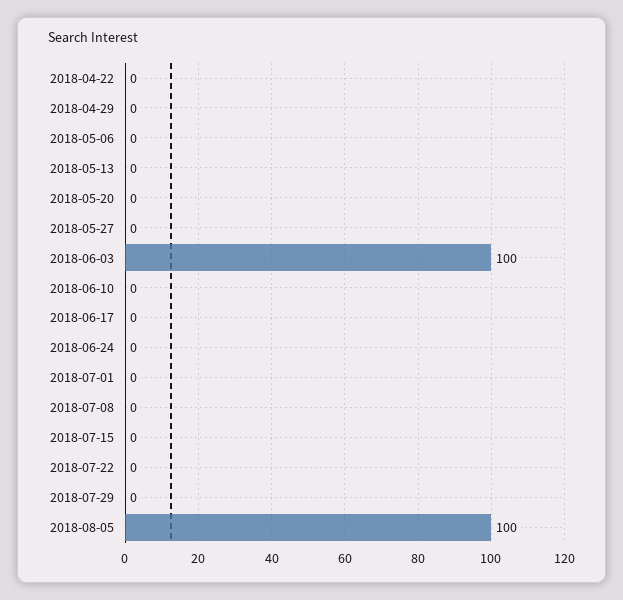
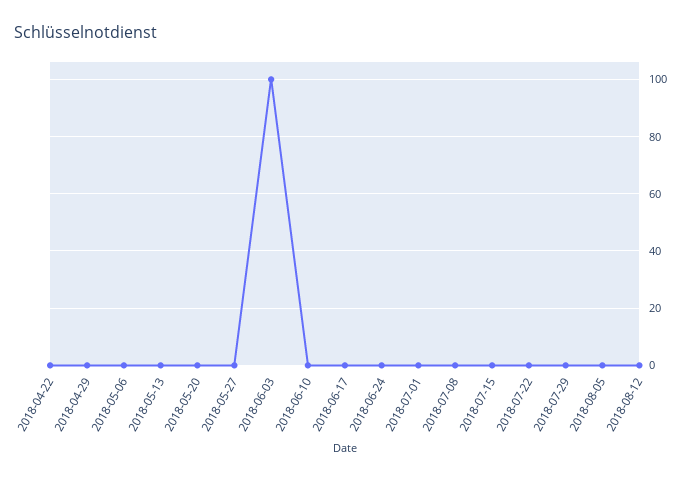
2018-08-05: 100 -> 0
2018-08-12: none -> 0

